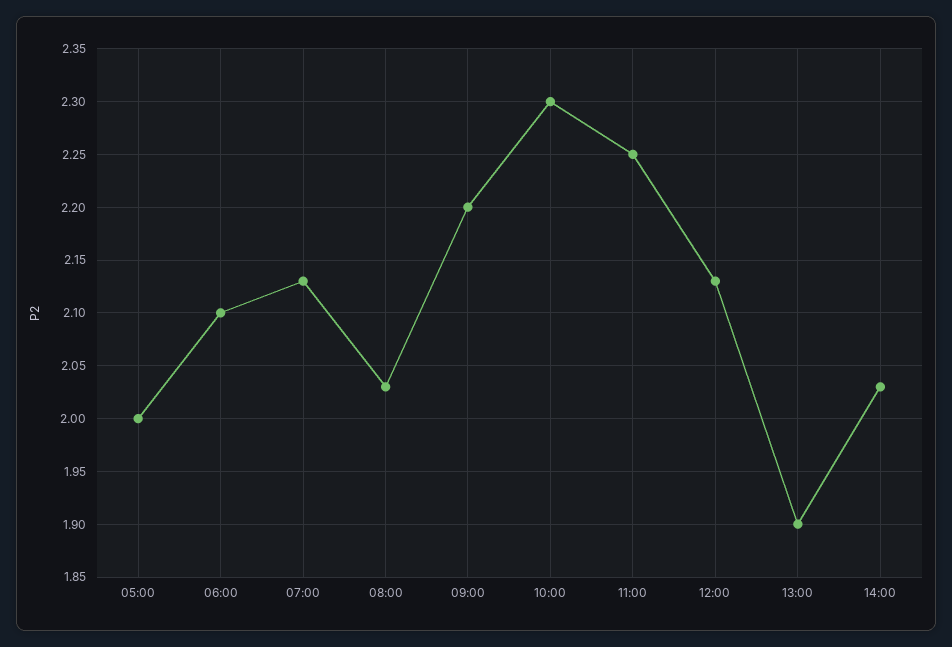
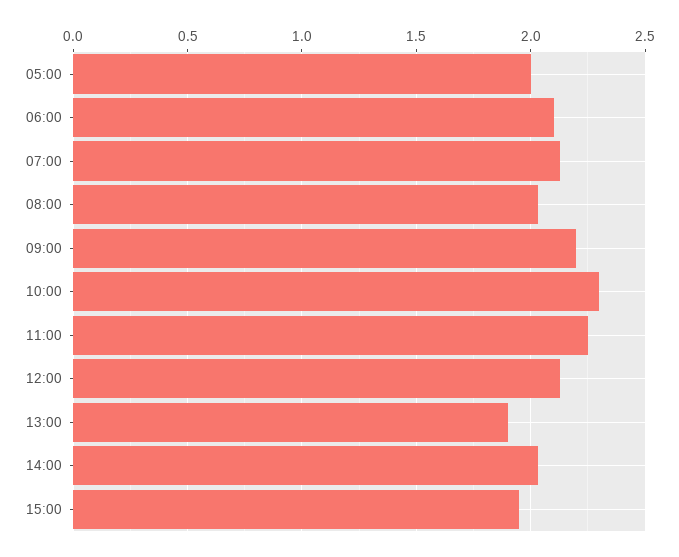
15:00: none -> 1.95

